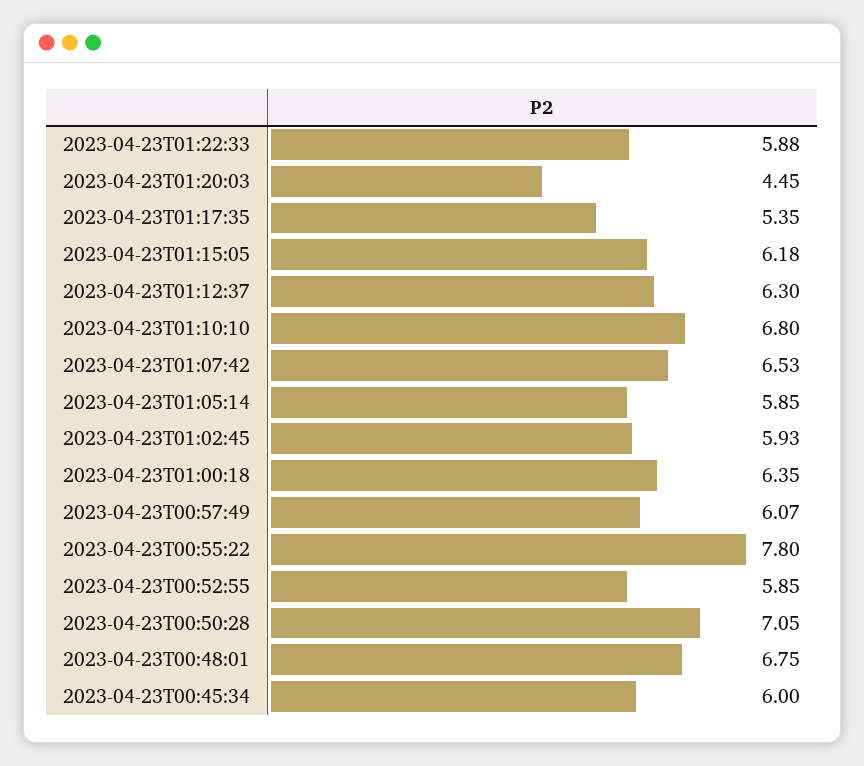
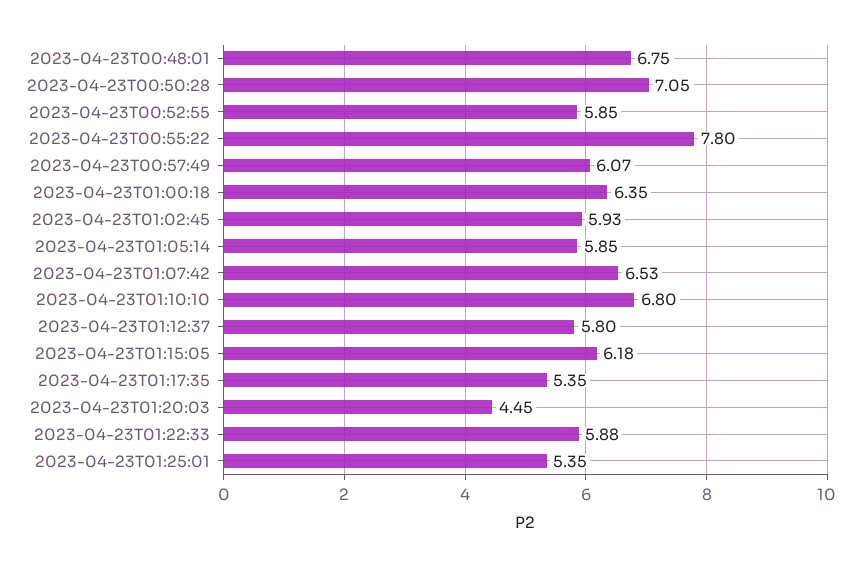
2023-04-23T01:12:37: 6.3 -> 5.8
2023-04-23T00:45:34: 6 -> none
2023-04-23T01:25:01: none -> 5.35

